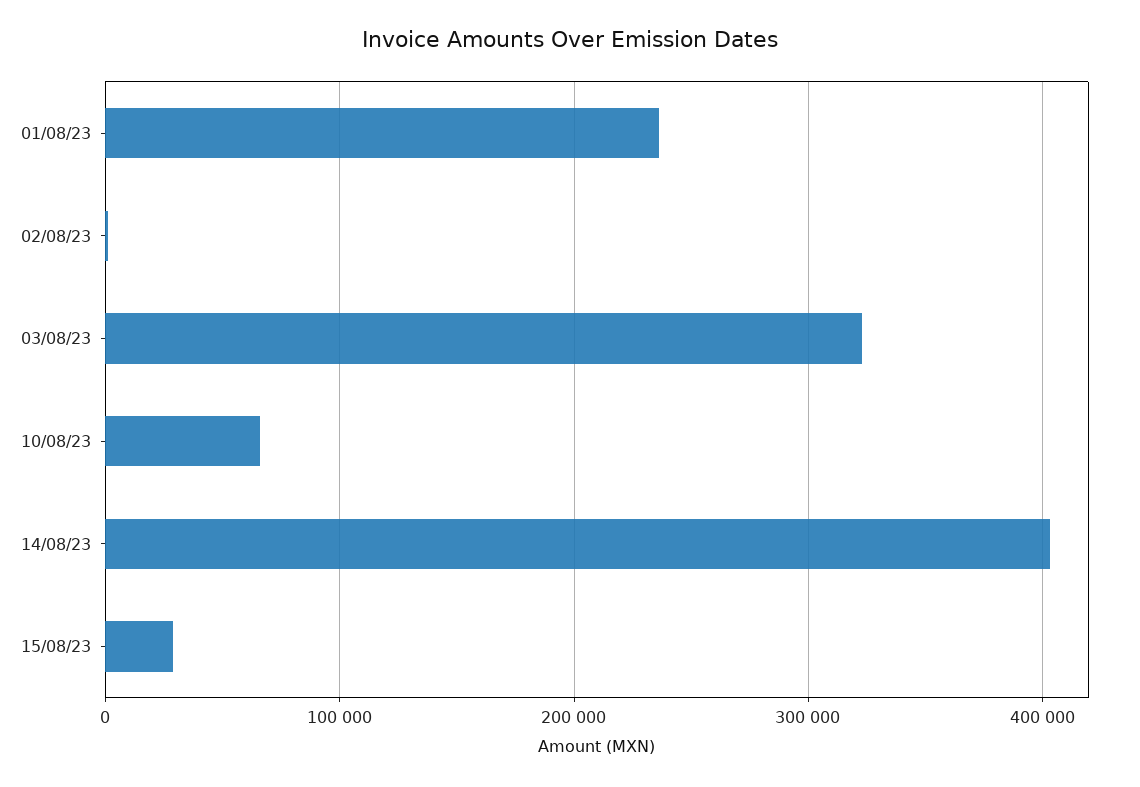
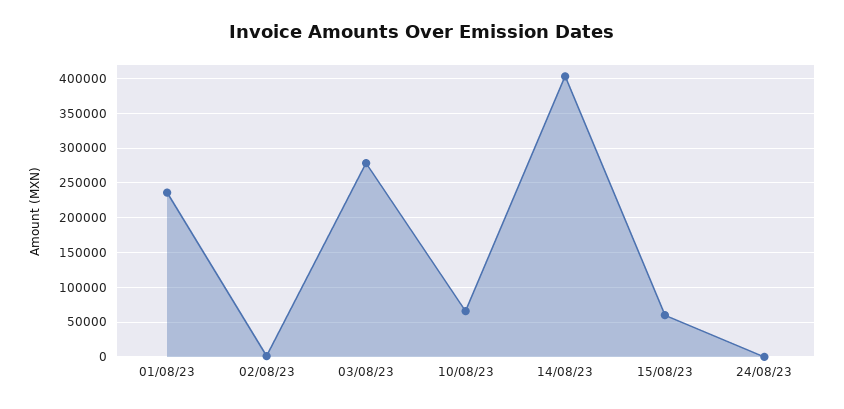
03/08/23: 320000 -> 280000
15/08/23: 30000 -> 60000
24/08/23: none -> 0

